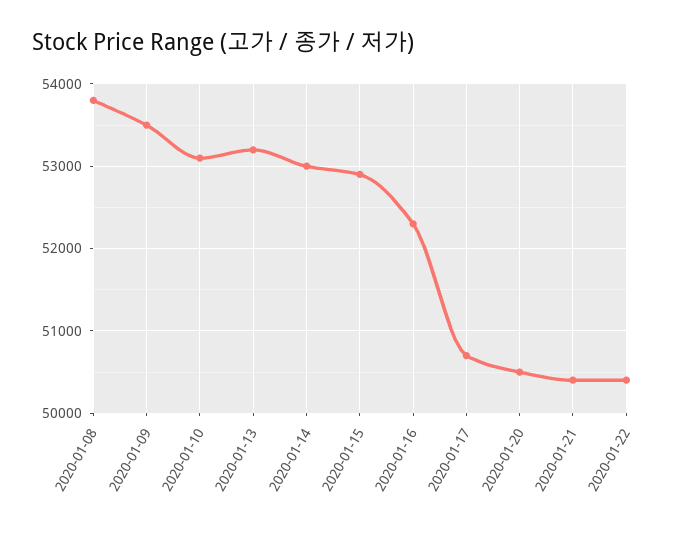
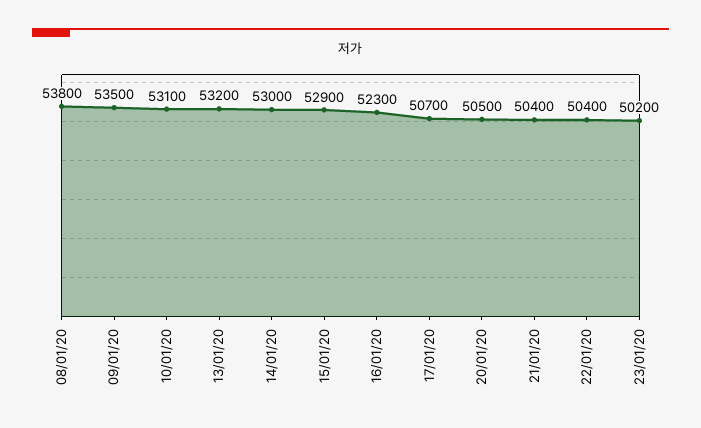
23/01/20: none -> 50200

